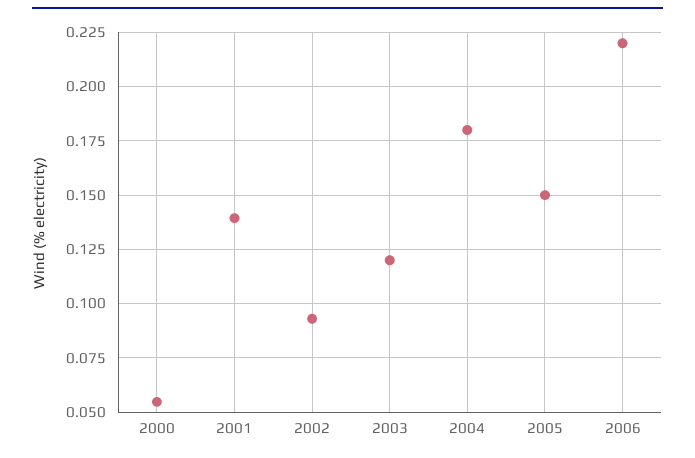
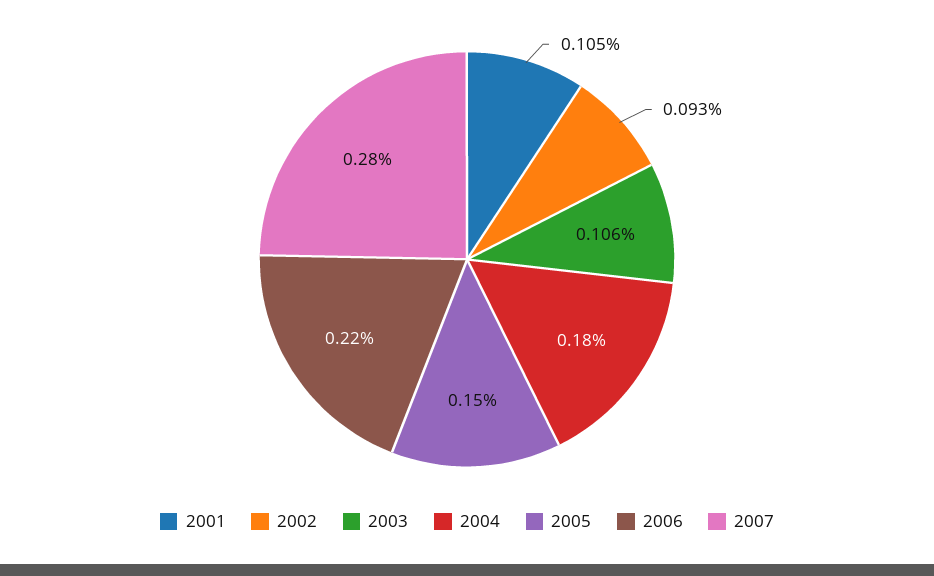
2000: 0.055 -> none
2001: 0.14 -> 0.105
2003: 0.12 -> 0.106
2007: none -> 0.28

